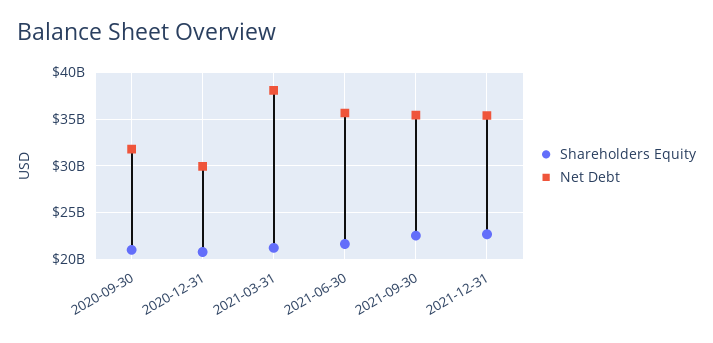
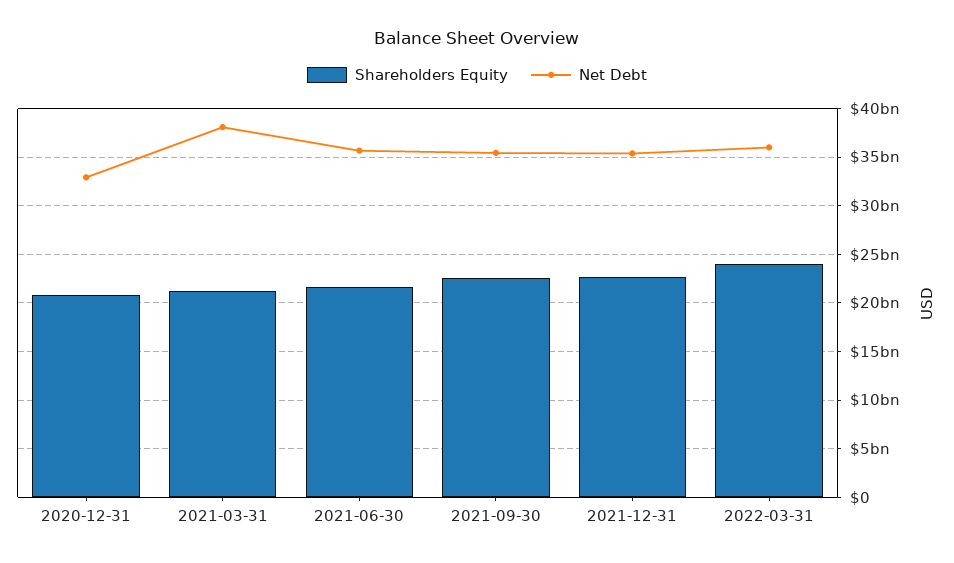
Shareholders Equity, 2020-09-30: 21000000000 -> none
Net Debt, 2020-09-30: 32000000000 -> none
Net Debt, 2020-12-31: 30000000000 -> 33000000000
Shareholders Equity, 2022-03-31: none -> 24000000000
Net Debt, 2022-03-31: none -> 36000000000

